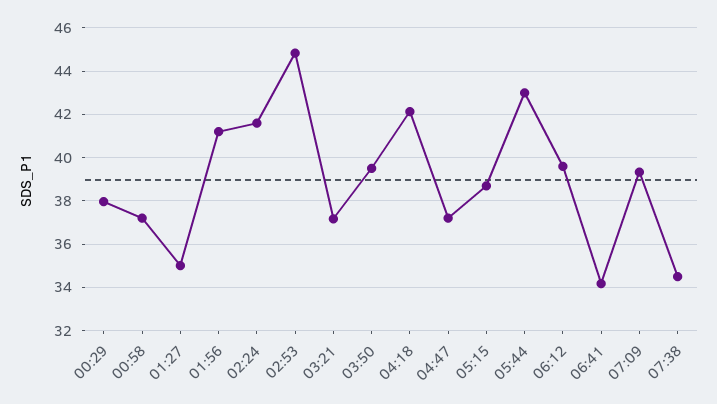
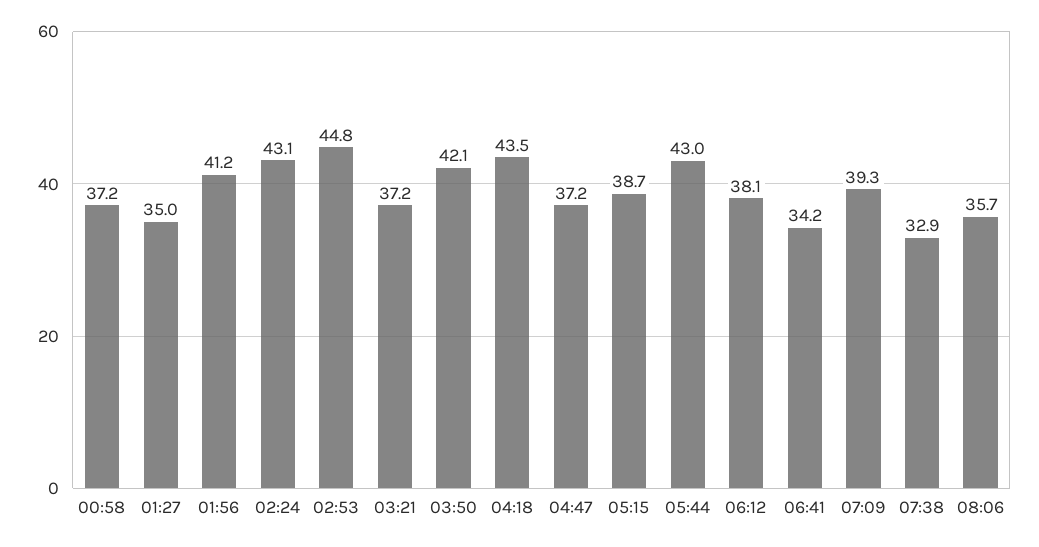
00:29: 38 -> none
02:24: 41.5 -> 43.1
03:50: 39.5 -> 42.1
04:18: 42 -> 43.5
06:12: 39.5 -> 38.1
07:38: 34.5 -> 32.9
08:06: none -> 35.7

